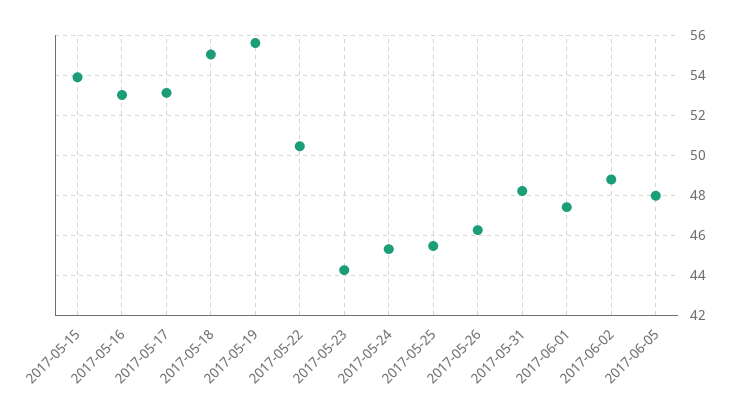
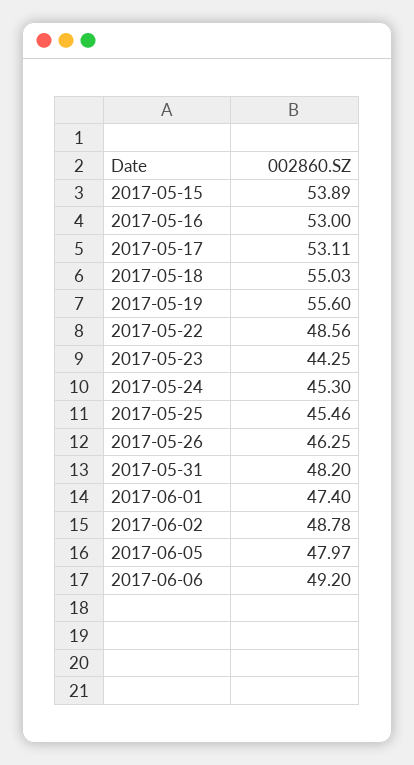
2017-05-22: 50.5 -> 48.56
2017-06-06: none -> 49.2

